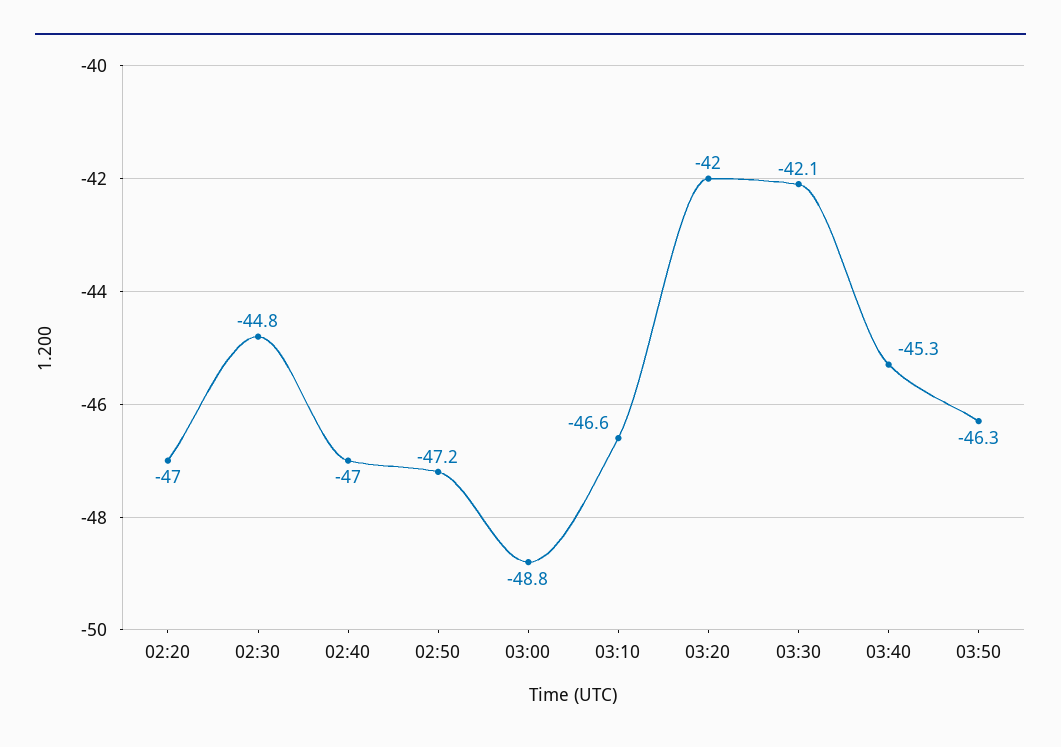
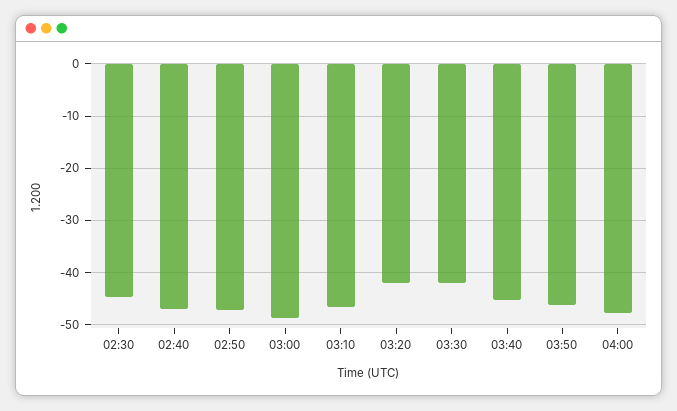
02:20: -47 -> none
04:00: none -> -48

